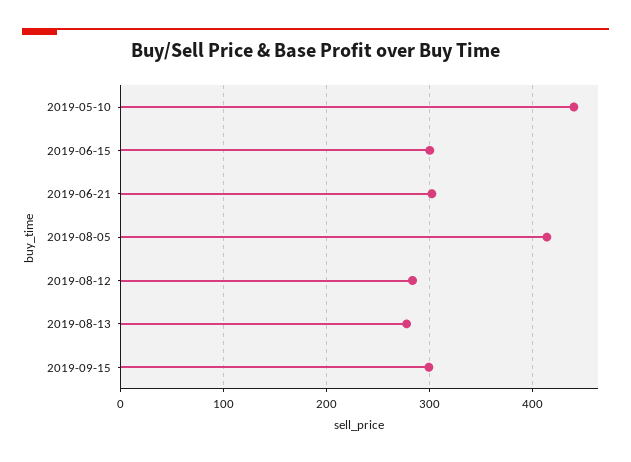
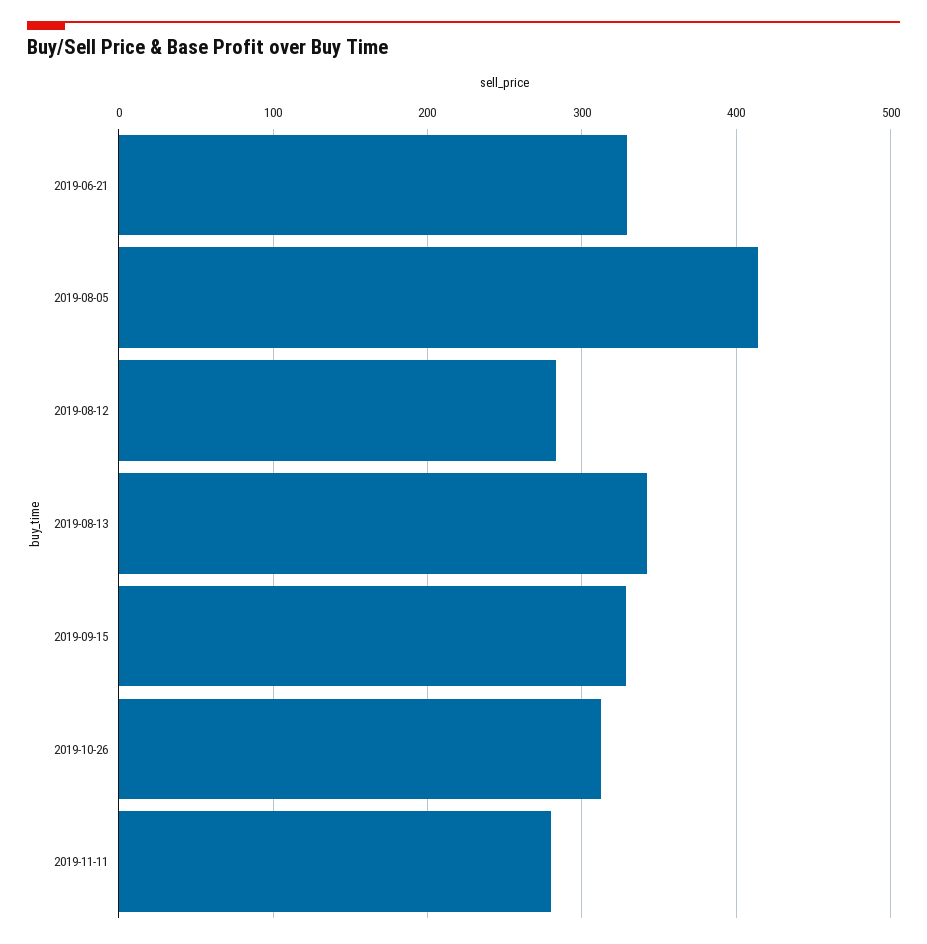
2019-05-10: 440 -> none
2019-06-15: 300 -> none
2019-06-21: 300 -> 330
2019-08-13: 280 -> 340
2019-09-15: 300 -> 330
2019-10-26: none -> 310
2019-11-11: none -> 280

